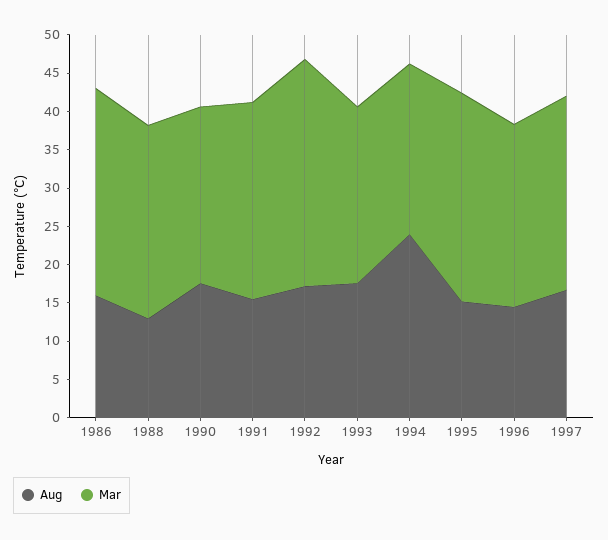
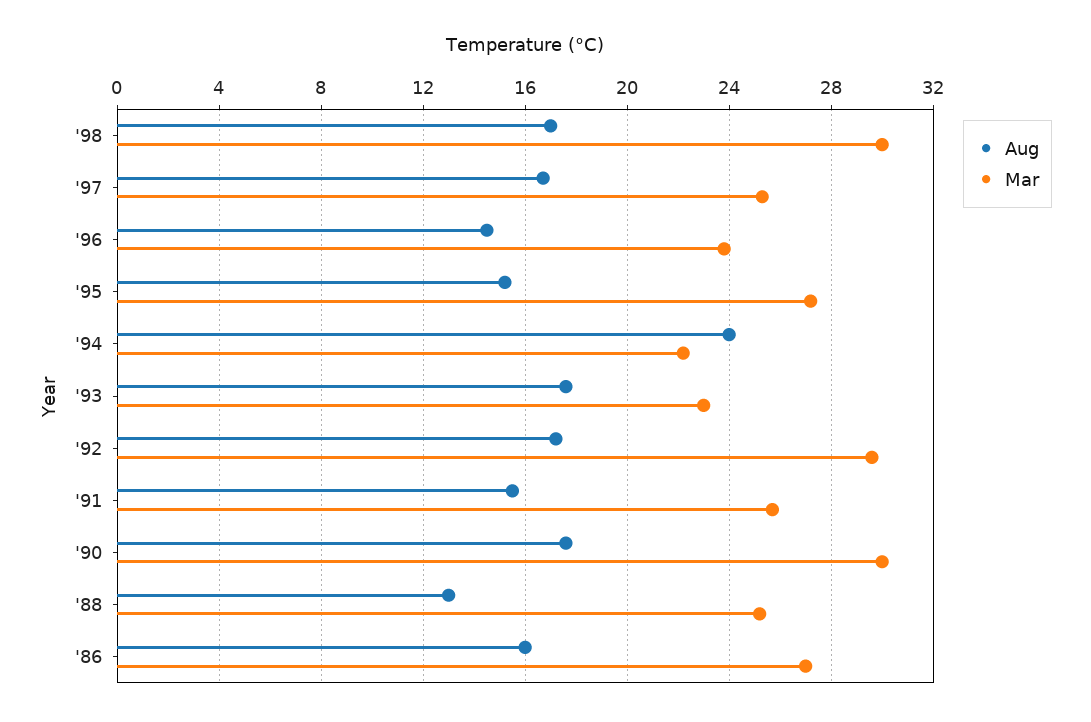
Mar, 1990: 22.5 -> 30
Aug, '98: none -> 17
Mar, '98: none -> 30

